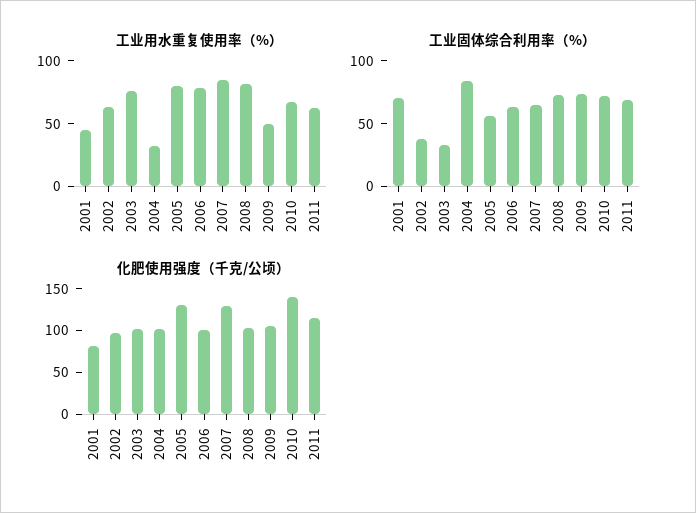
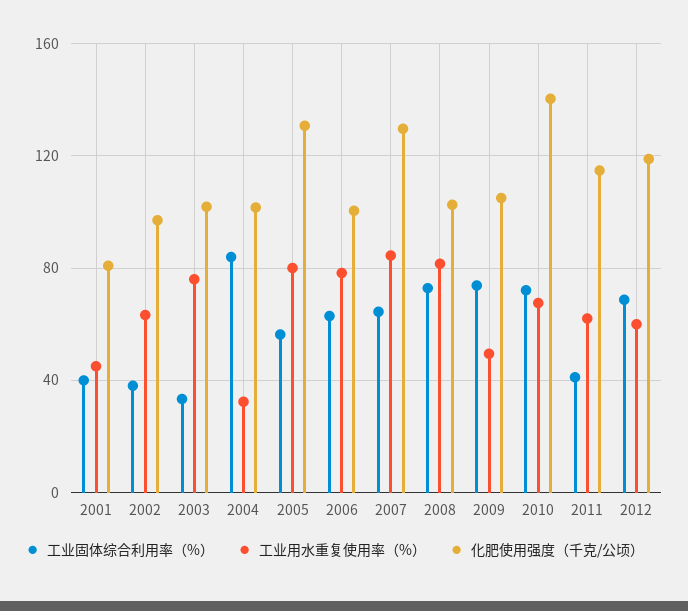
工业固体综合利用率（%）, 2001: 70 -> 40
工业固体综合利用率（%）, 2011: 70 -> 40
工业固体综合利用率（%）, 2012: none -> 70
工业用水重复使用率（%）, 2012: none -> 60
化肥使用强度（千克/公顷）, 2012: none -> 120

